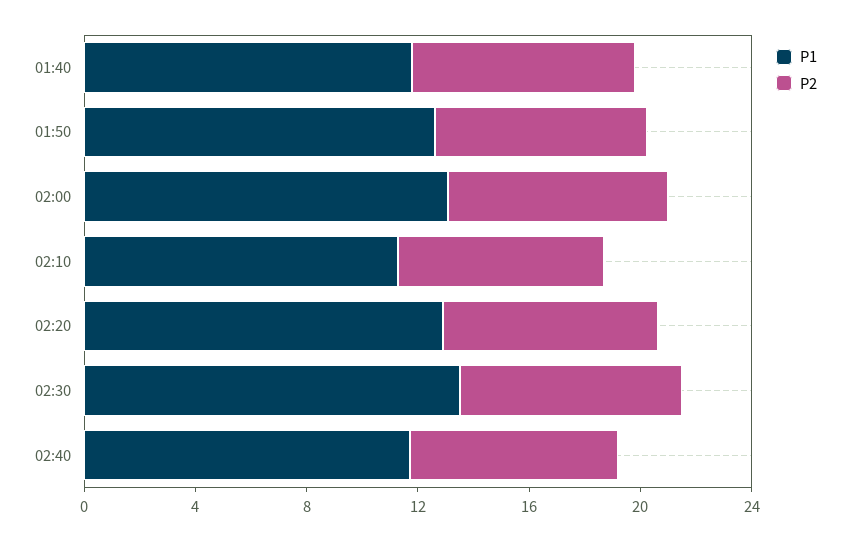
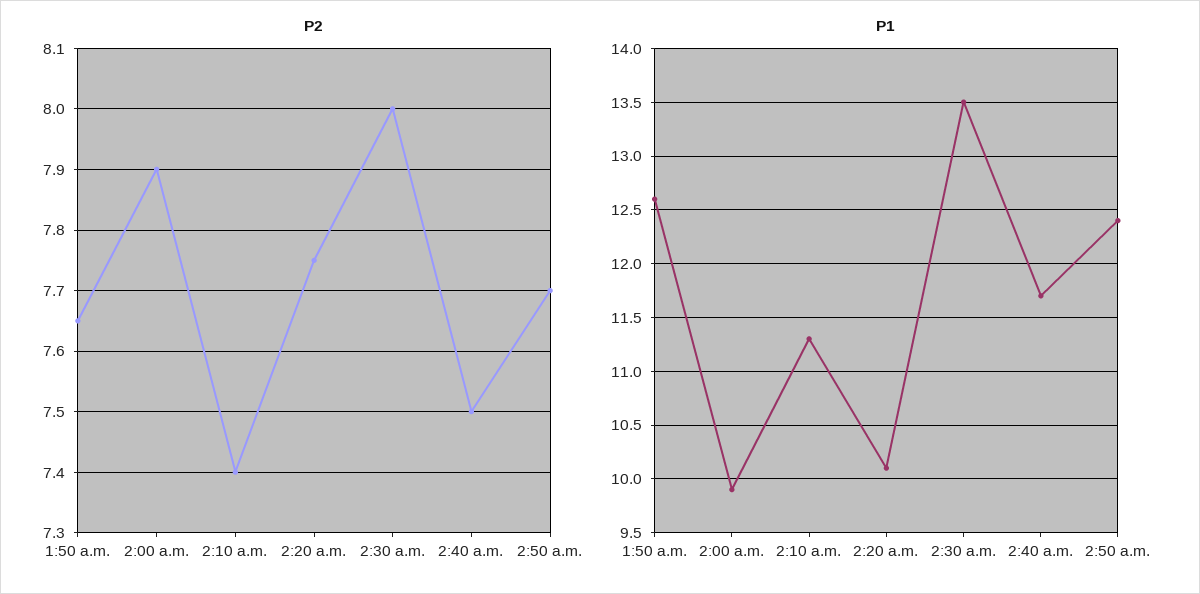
P1, 01:40: 12 -> none
P2, 01:40: 8 -> none
P1, 02:00: 13 -> 9.9
P1, 02:20: 13 -> 10.1
P2, 2:50 a.m.: none -> 7.7
P1, 2:50 a.m.: none -> 12.4

